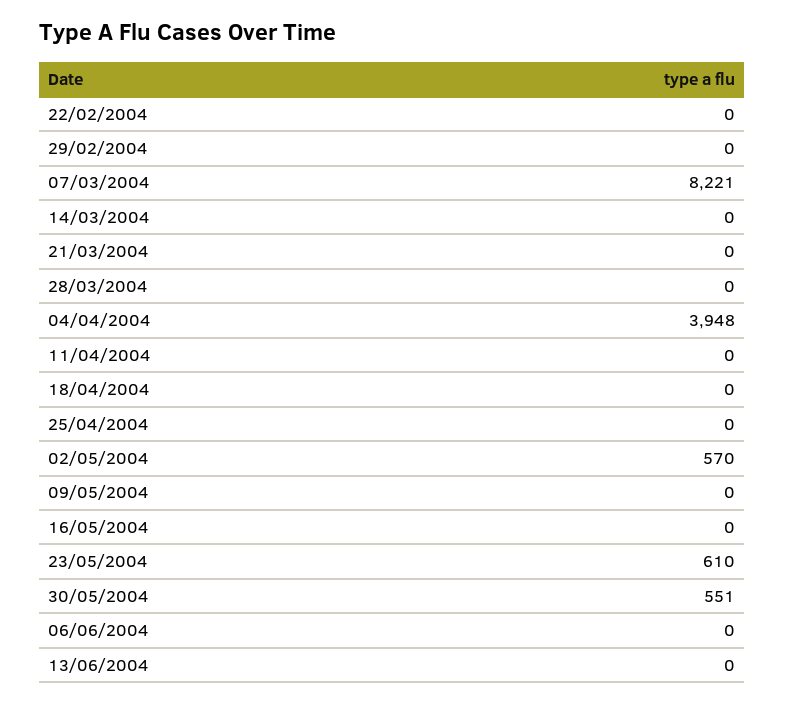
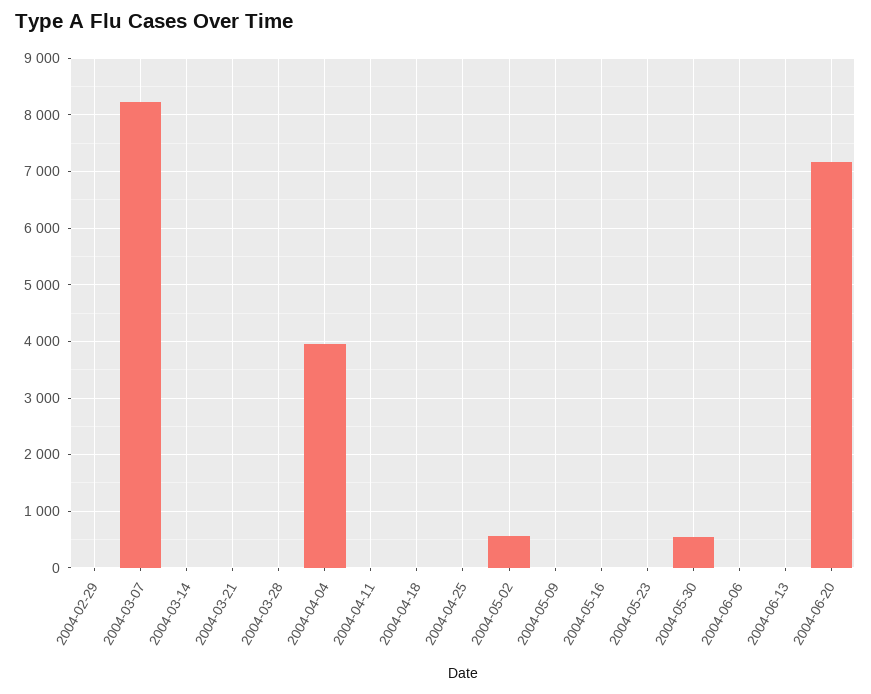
22/02/2004: 0 -> none
23/05/2004: 610 -> 0
2004-06-20: none -> 7200

